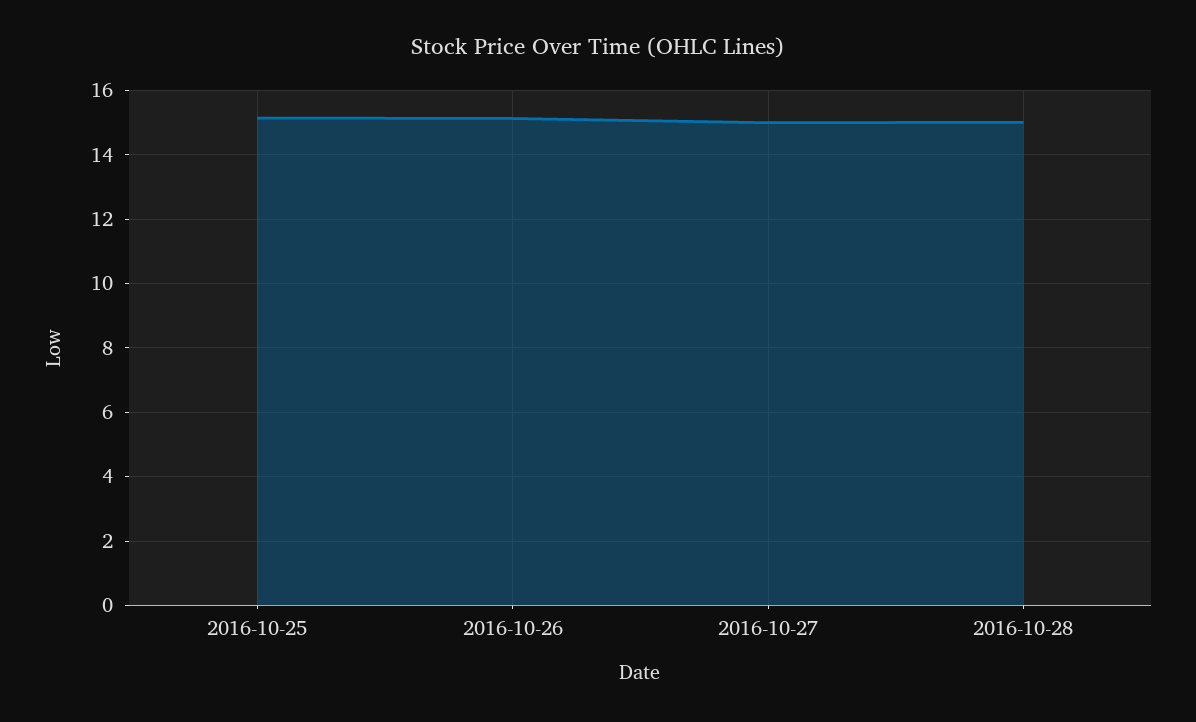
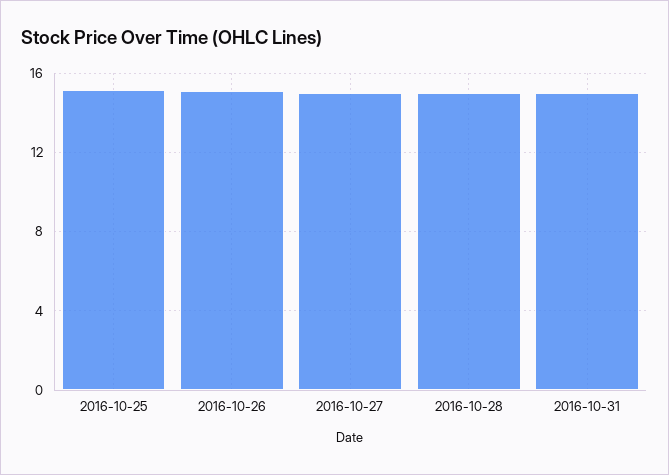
2016-10-31: none -> 15

